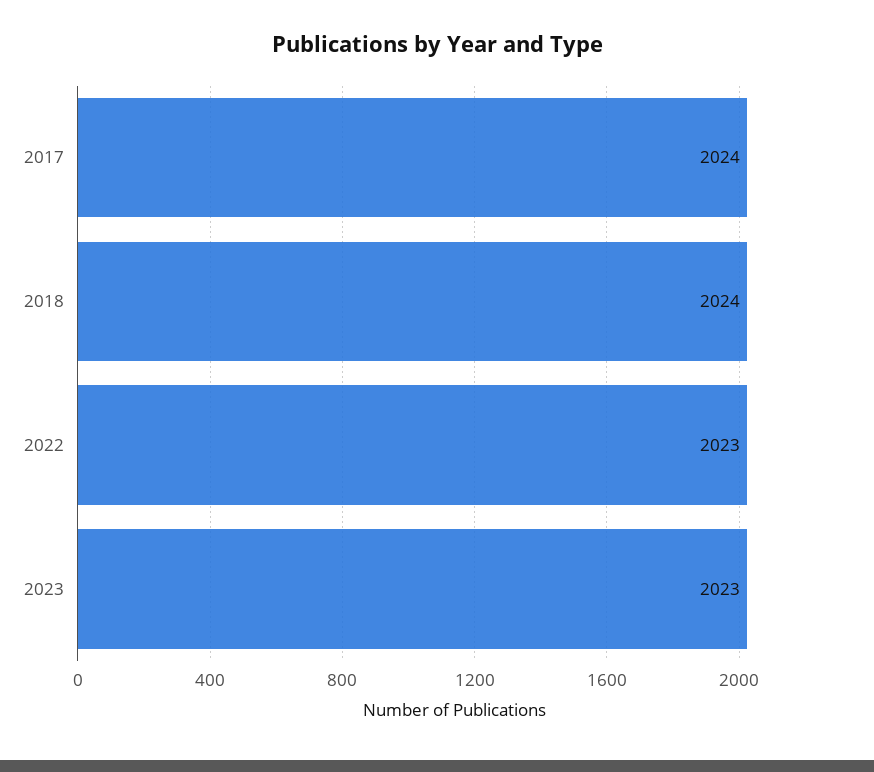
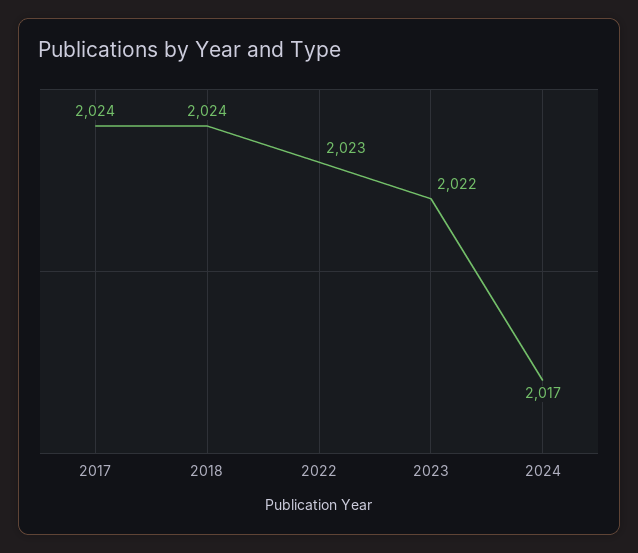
2023: 2023 -> 2022
2024: none -> 2017

